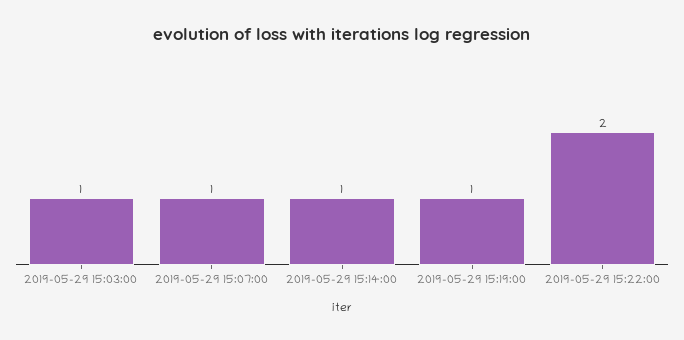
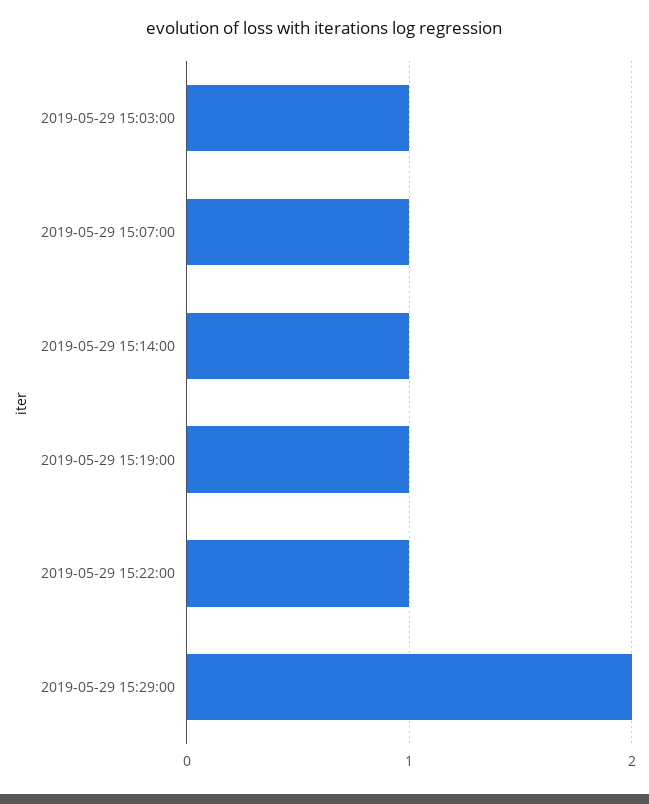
2019-05-29 15:22:00: 2 -> 1
2019-05-29 15:29:00: none -> 2

